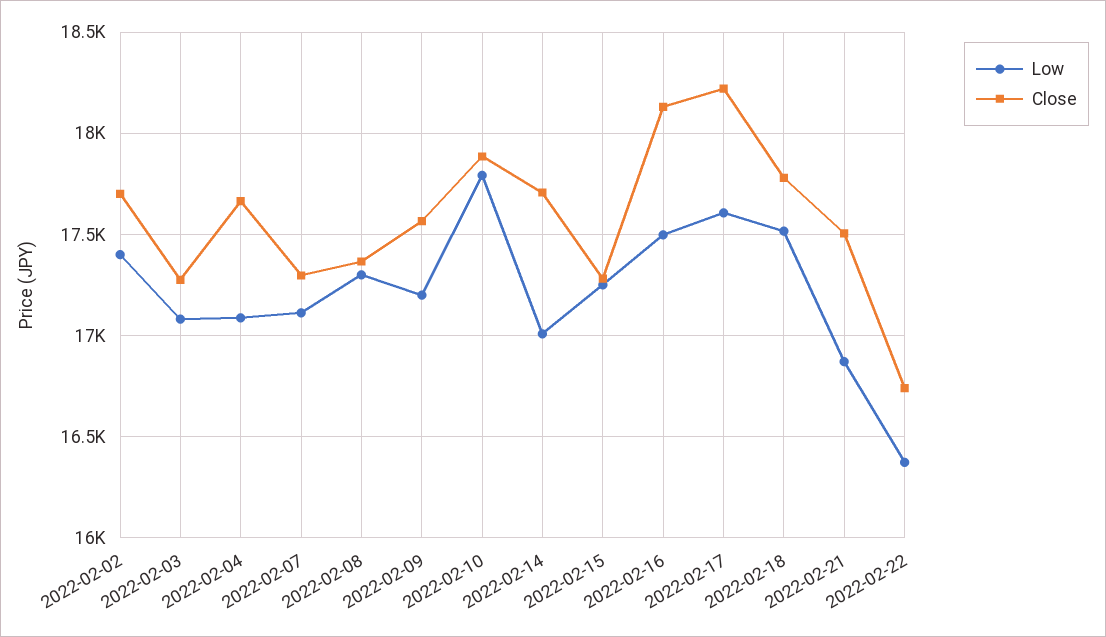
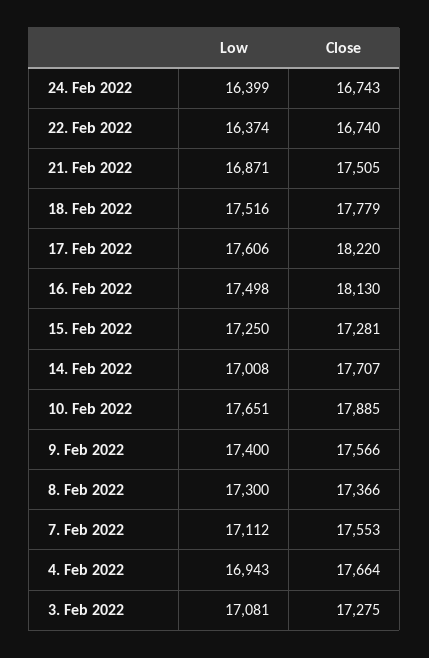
Low, 2022-02-02: 17400 -> none
Close, 2022-02-02: 17700 -> none
Low, 2022-02-04: 17100 -> 16943
Close, 2022-02-07: 17300 -> 17553
Low, 2022-02-09: 17200 -> 17400
Low, 2022-02-10: 17800 -> 17651
Low, 24. Feb 2022: none -> 16399
Close, 24. Feb 2022: none -> 16743

